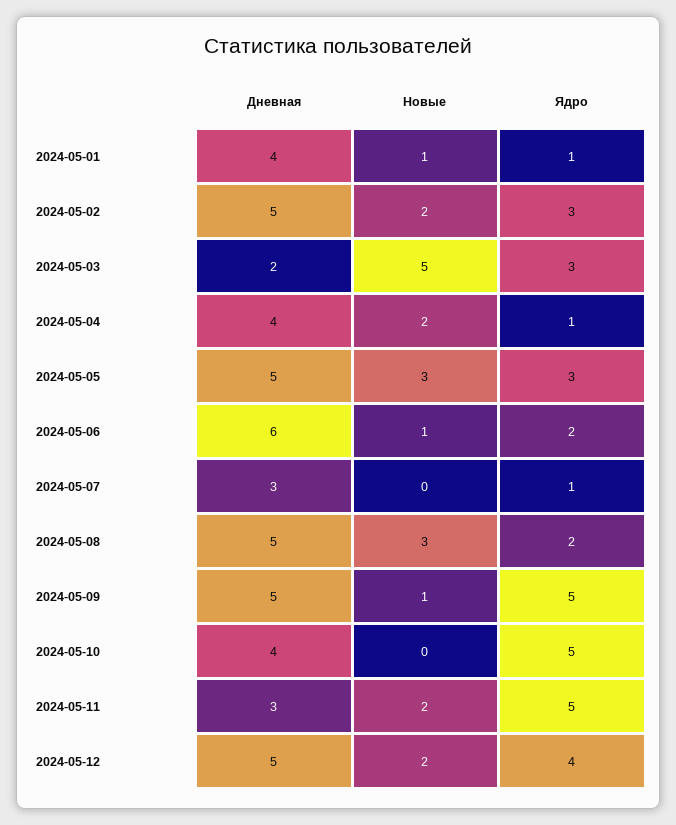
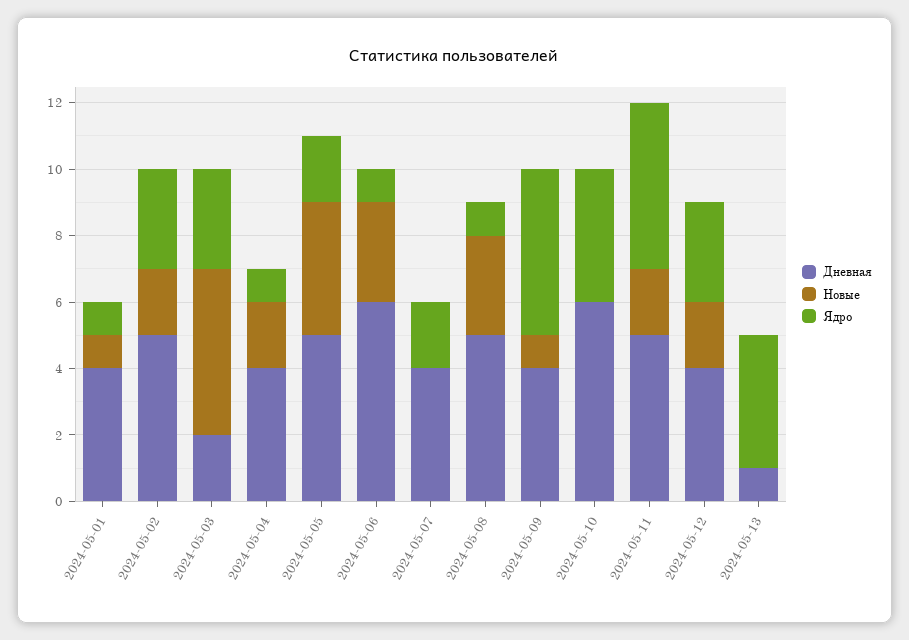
Новые, 2024-05-05: 3 -> 4
Ядро, 2024-05-05: 3 -> 2
Новые, 2024-05-06: 1 -> 3
Ядро, 2024-05-06: 2 -> 1
Дневная, 2024-05-07: 3 -> 4
Ядро, 2024-05-07: 1 -> 2
Ядро, 2024-05-08: 2 -> 1
Дневная, 2024-05-09: 5 -> 4
Дневная, 2024-05-10: 4 -> 6
Ядро, 2024-05-10: 5 -> 4
Дневная, 2024-05-11: 3 -> 5
Дневная, 2024-05-12: 5 -> 4
Ядро, 2024-05-12: 4 -> 3
Дневная, 2024-05-13: none -> 1
Новые, 2024-05-13: none -> 0
Ядро, 2024-05-13: none -> 4

